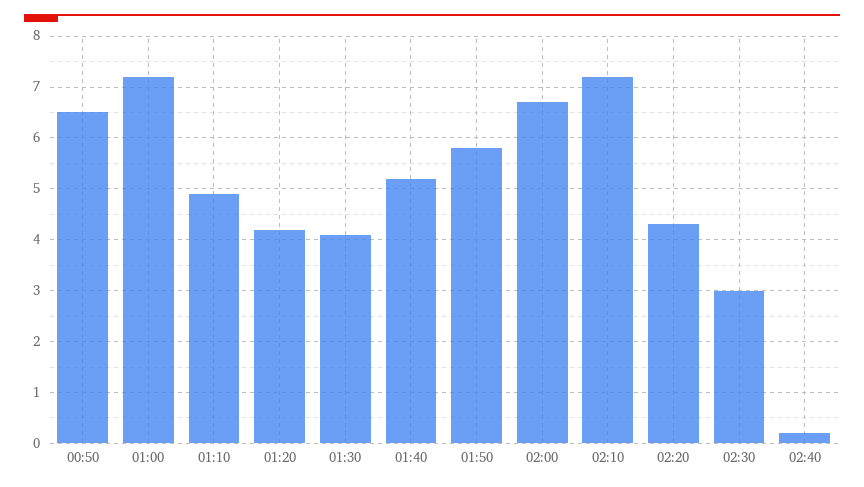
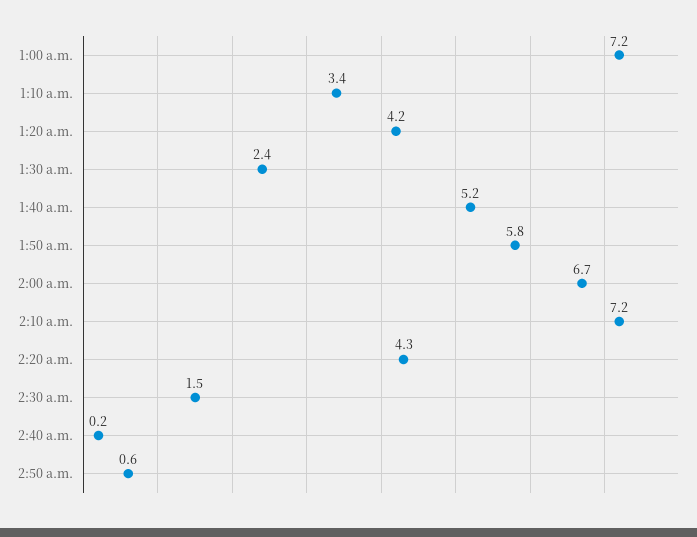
00:50: 6.5 -> none
01:10: 5 -> 3.4
01:30: 4 -> 2.4
02:30: 3 -> 1.5
2:50 a.m.: none -> 0.6

